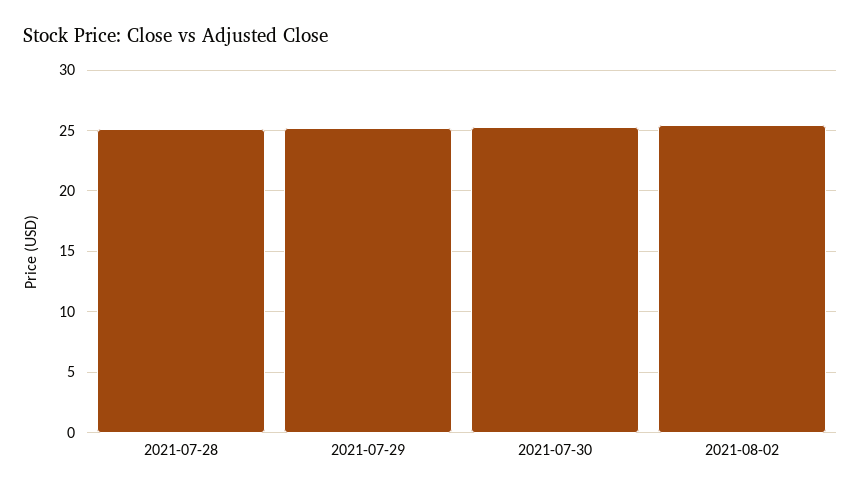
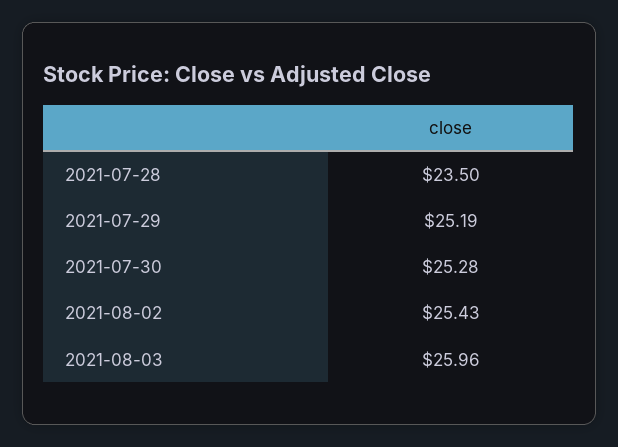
2021-07-28: 25 -> 23.5
2021-08-03: none -> 25.96

